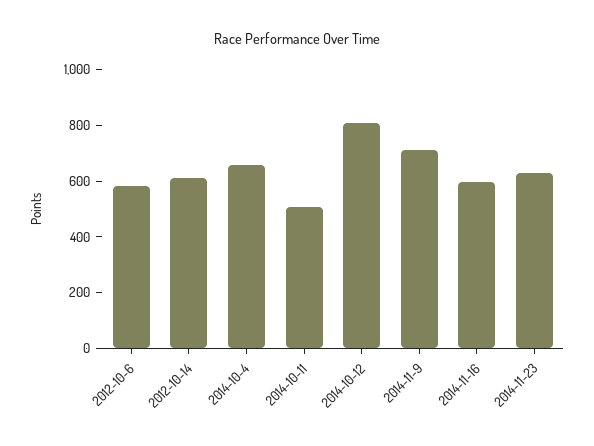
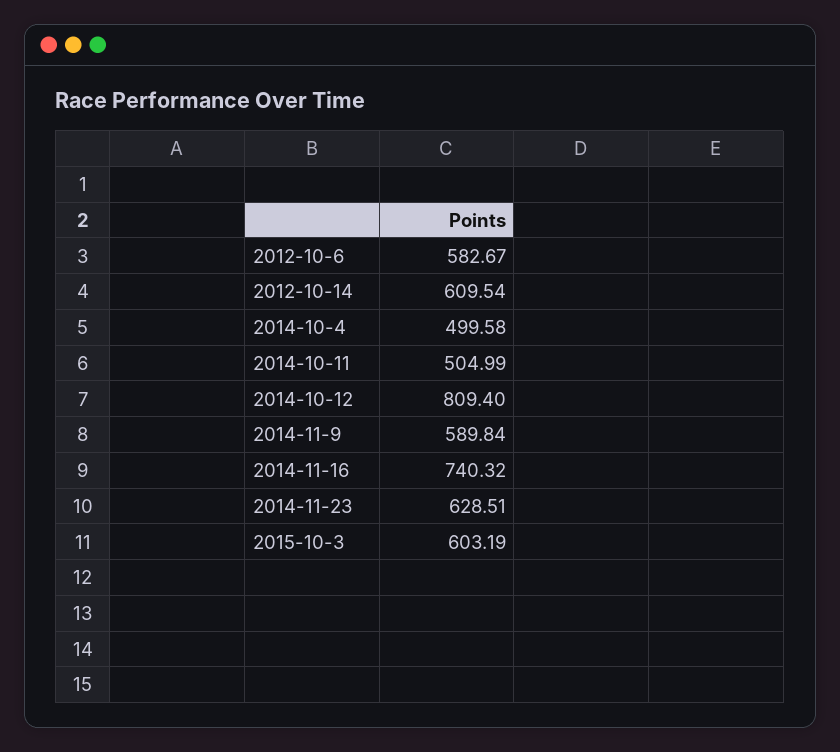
2014-10-4: 650 -> 499.58
2014-11-9: 700 -> 589.84
2014-11-16: 600 -> 740.32
2015-10-3: none -> 603.19

